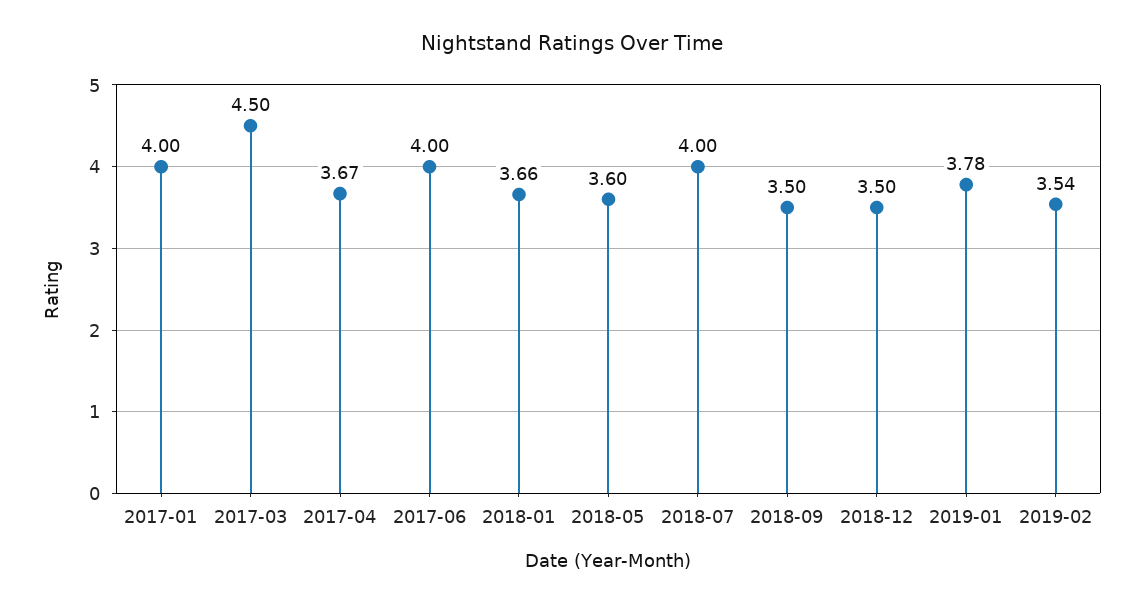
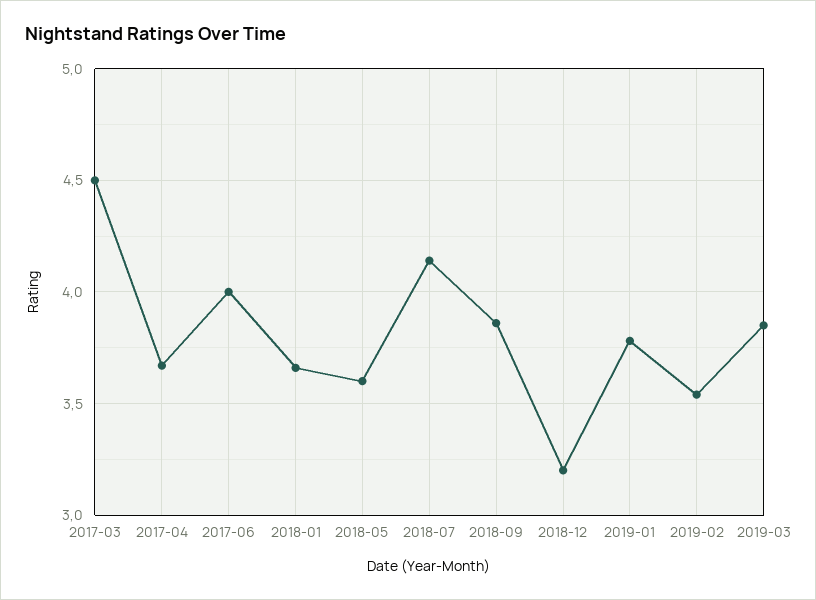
2017-01: 4 -> none
2018-07: 4 -> 4.15
2018-09: 3.5 -> 3.85
2018-12: 3.5 -> 3.2
2019-03: none -> 3.85

